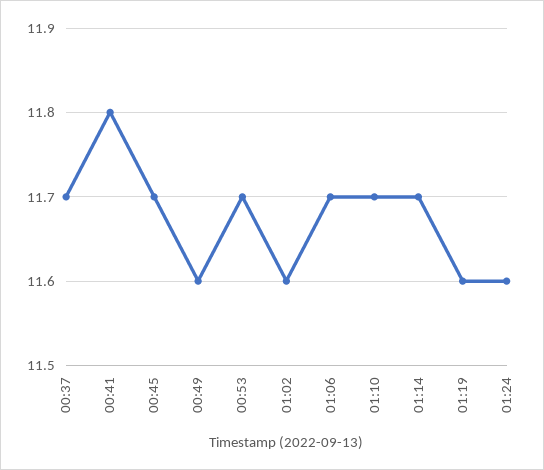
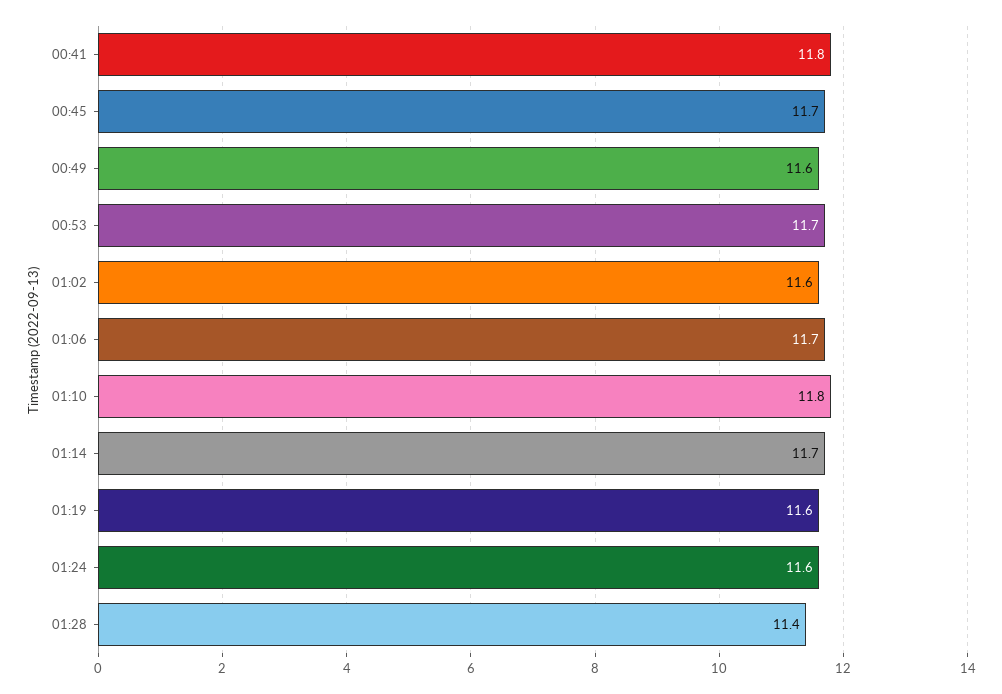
00:37: 11.7 -> none
01:10: 11.7 -> 11.8
01:28: none -> 11.4

